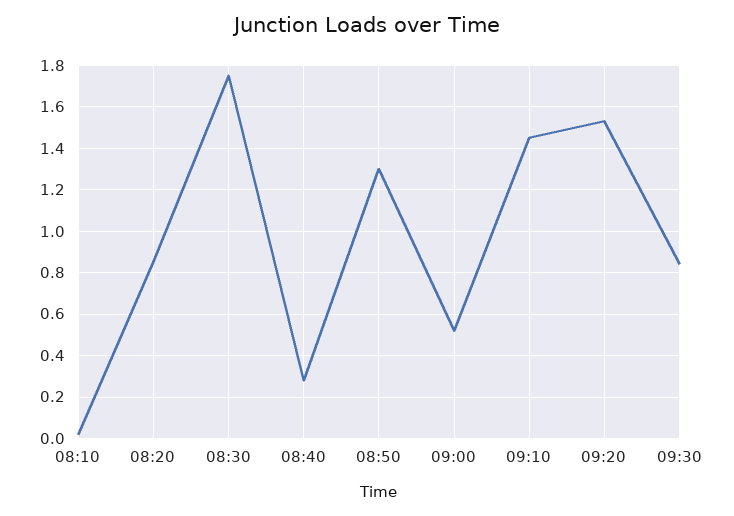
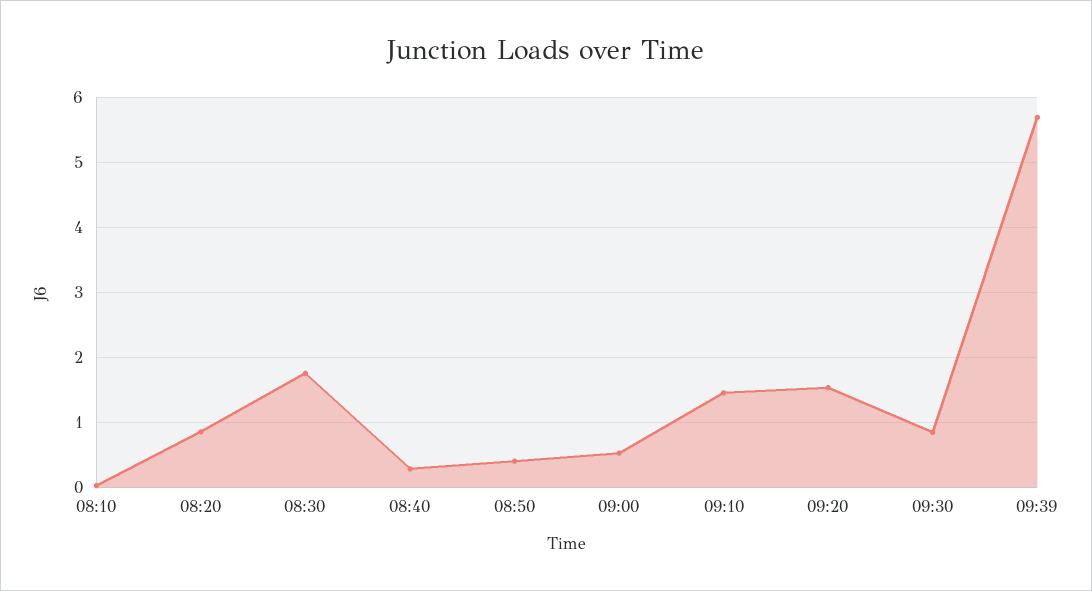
08:50: 1.3 -> 0.4
09:39: none -> 5.7

